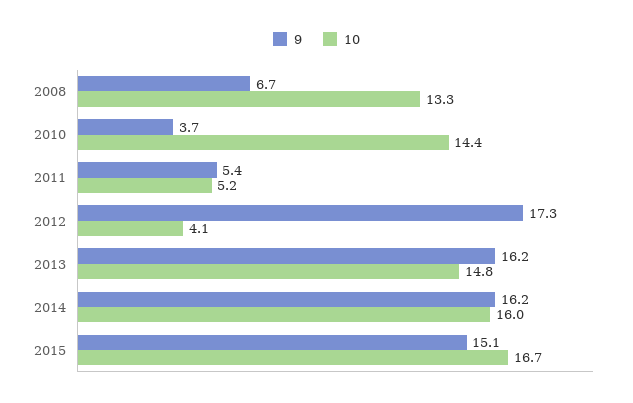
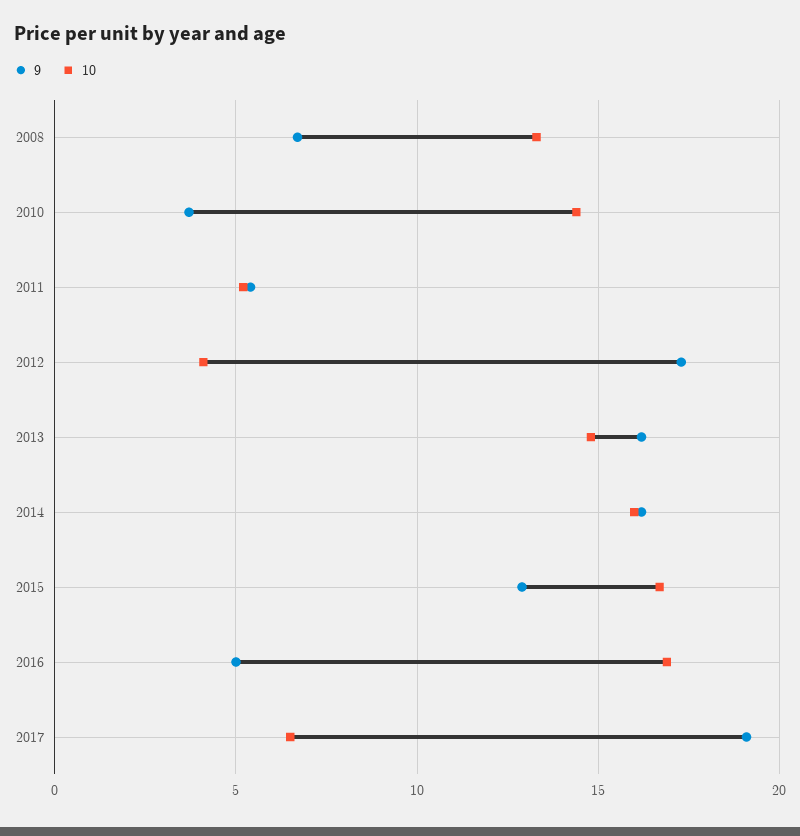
9, 2015: 15.1 -> 13
9, 2016: none -> 5
10, 2016: none -> 17
9, 2017: none -> 19
10, 2017: none -> 6.5

